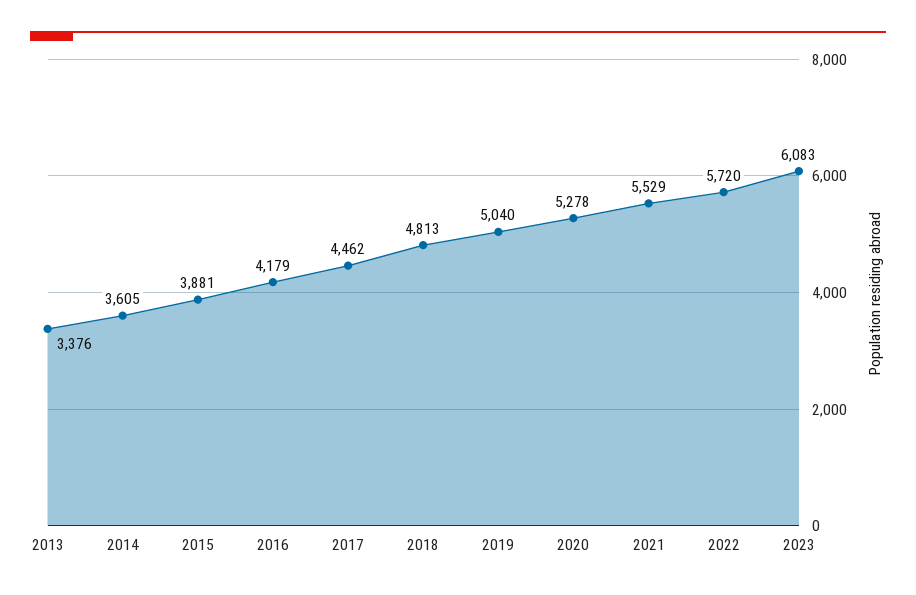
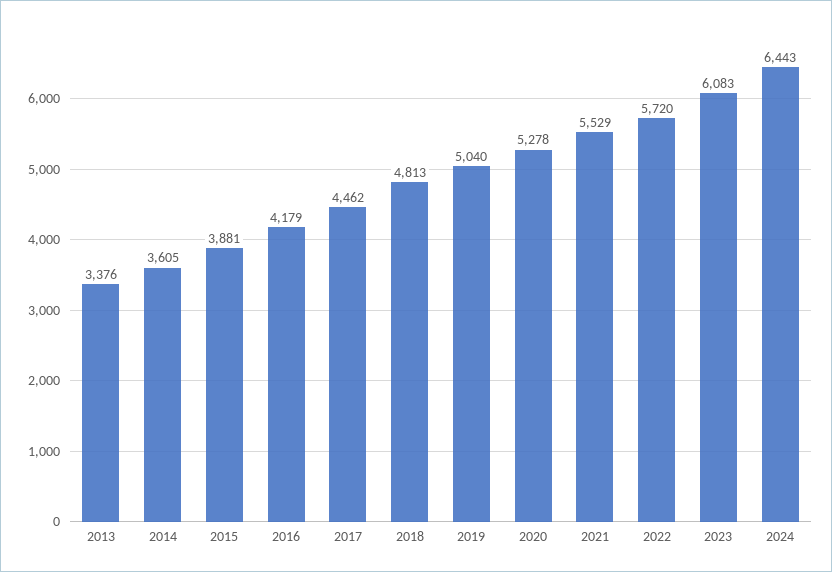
2024: none -> 6443

